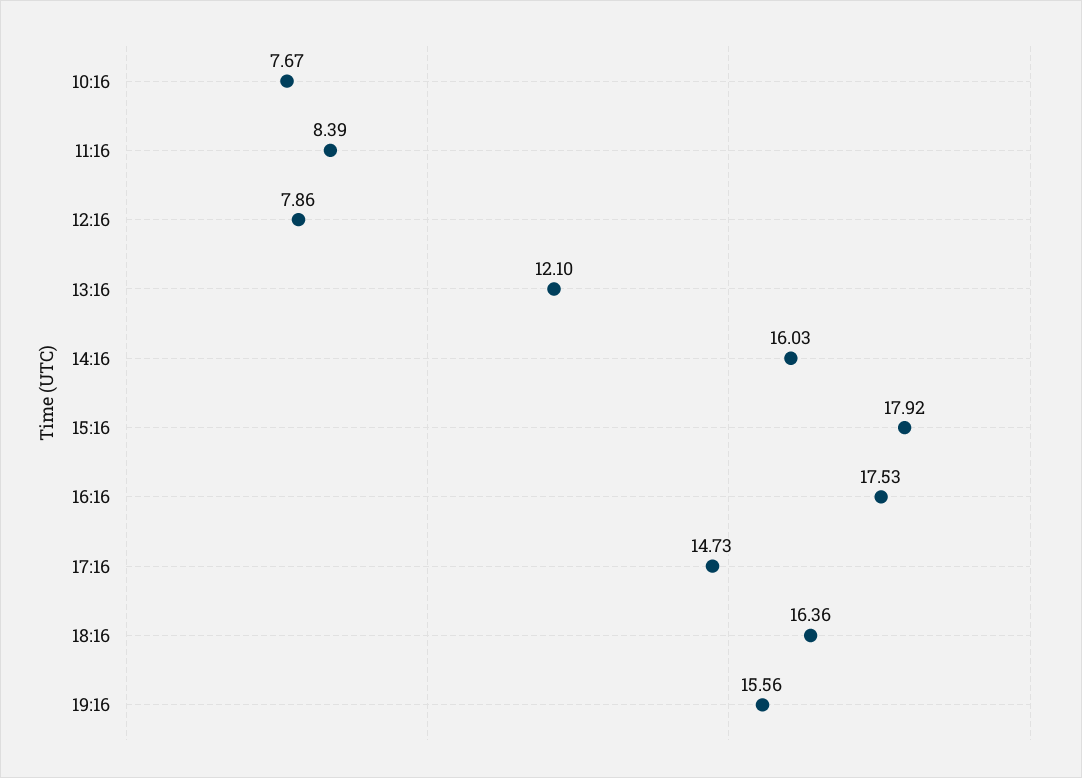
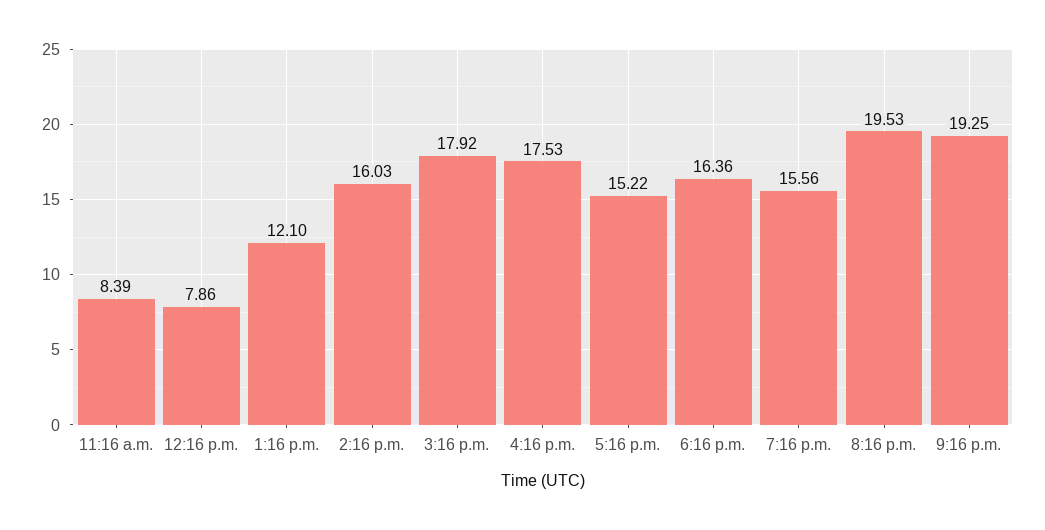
10:16: 7.67 -> none
17:16: 14.73 -> 15.22
8:16 p.m.: none -> 19.53
9:16 p.m.: none -> 19.25

